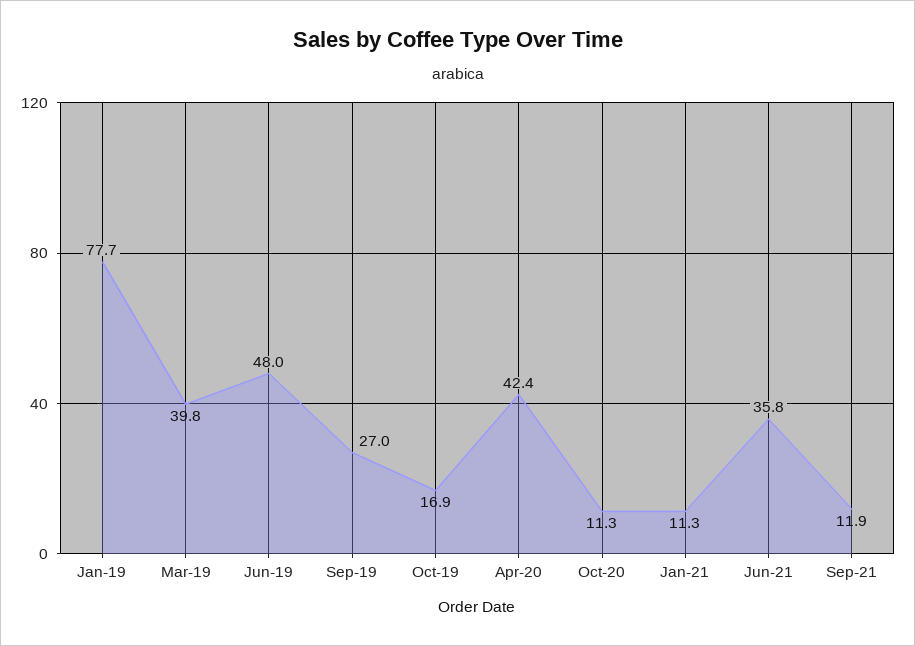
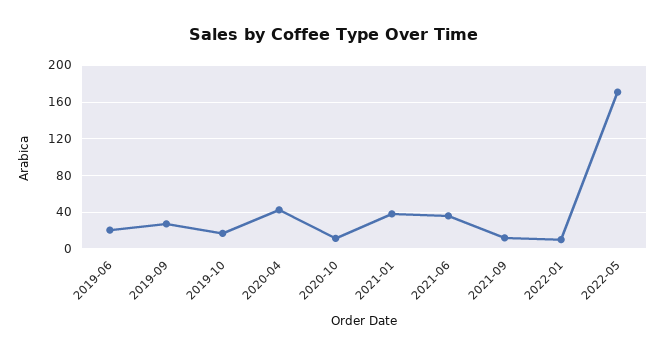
Jan-19: 77.7 -> none
Mar-19: 39.8 -> none
Jun-19: 48 -> 20
Jan-21: 11.3 -> 40
2022-01: none -> 10
2022-05: none -> 170

